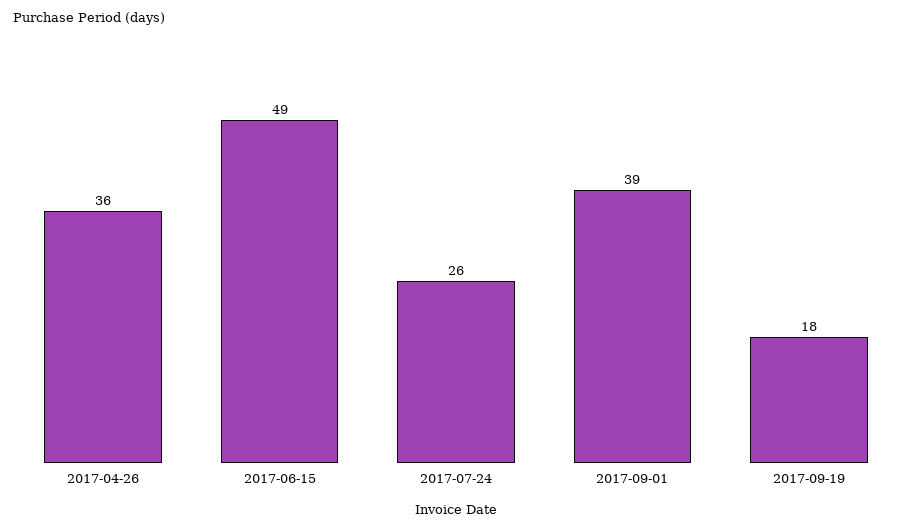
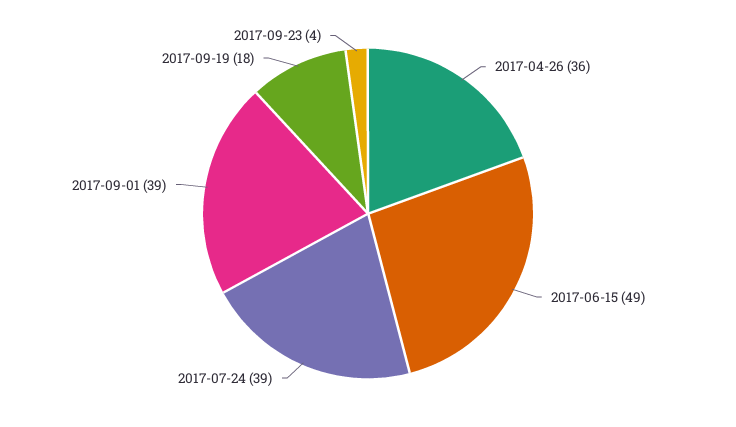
2017-07-24: 26 -> 39
2017-09-23: none -> 4

